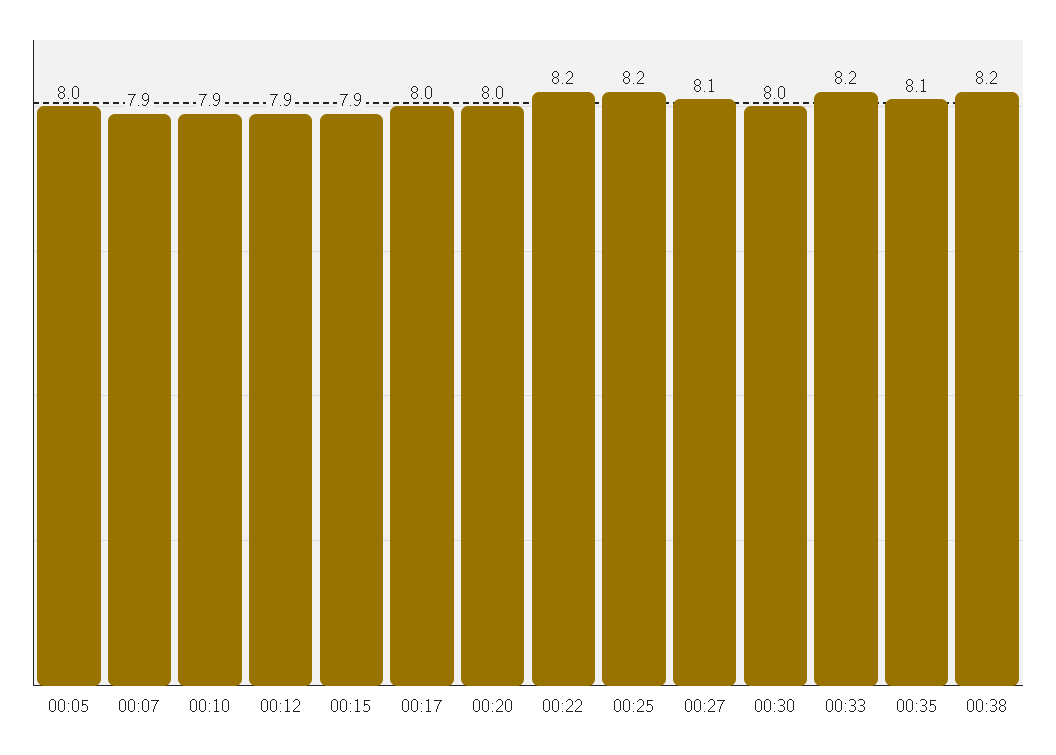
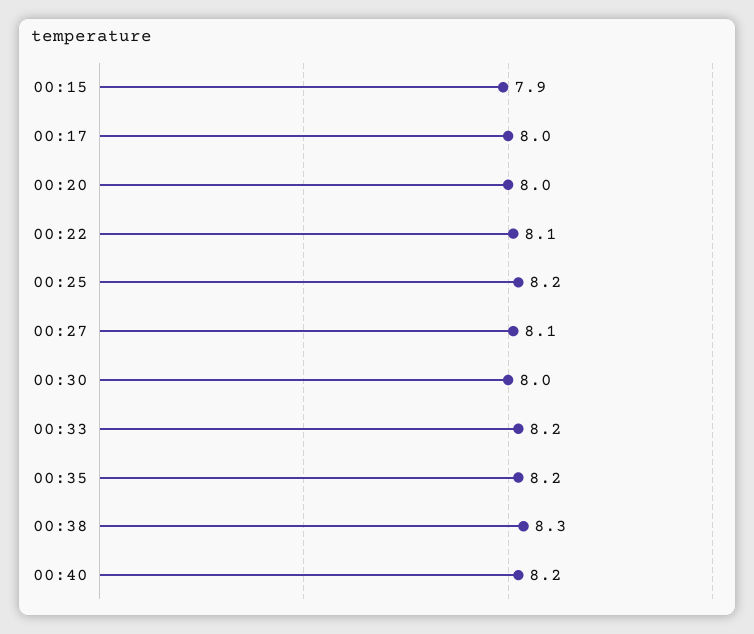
00:05: 8 -> none
00:07: 7.9 -> none
00:10: 7.9 -> none
00:12: 7.9 -> none
00:22: 8.2 -> 8.1
00:35: 8.1 -> 8.2
00:38: 8.2 -> 8.3
00:40: none -> 8.2

